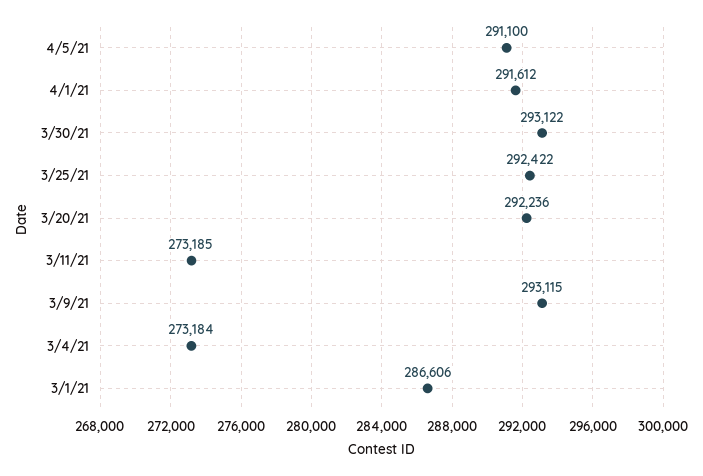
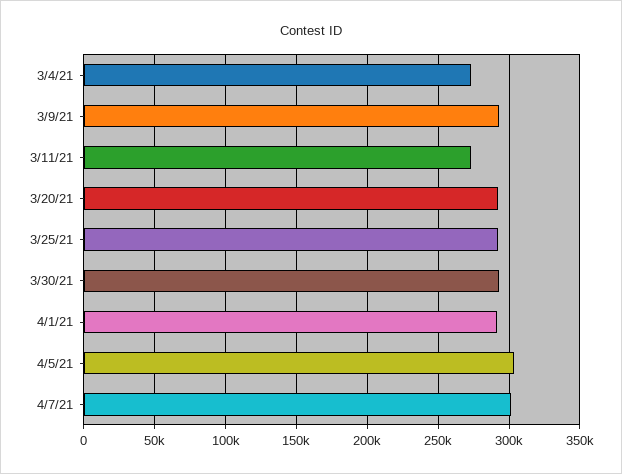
4/5/21: 291100 -> 305000
3/1/21: 286606 -> none
4/7/21: none -> 300000

